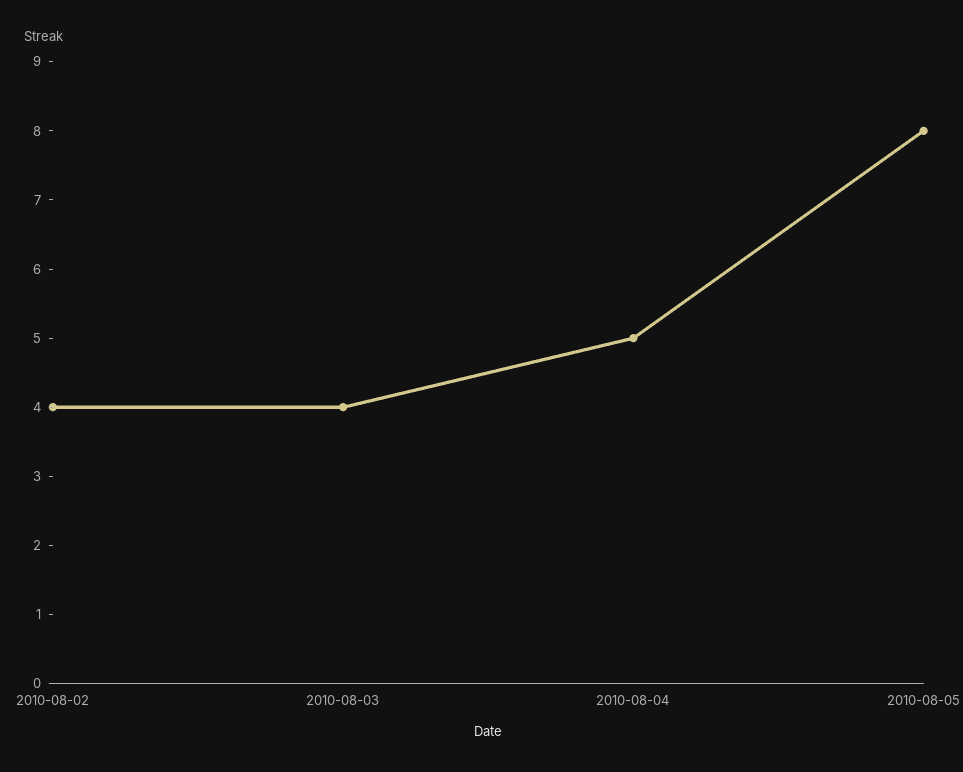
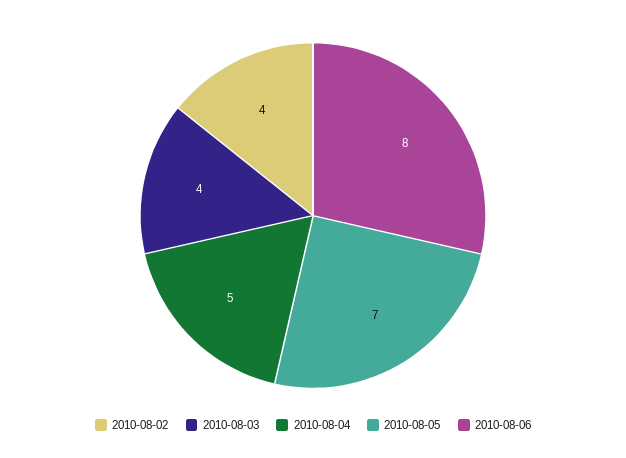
2010-08-05: 8 -> 7
2010-08-06: none -> 8

